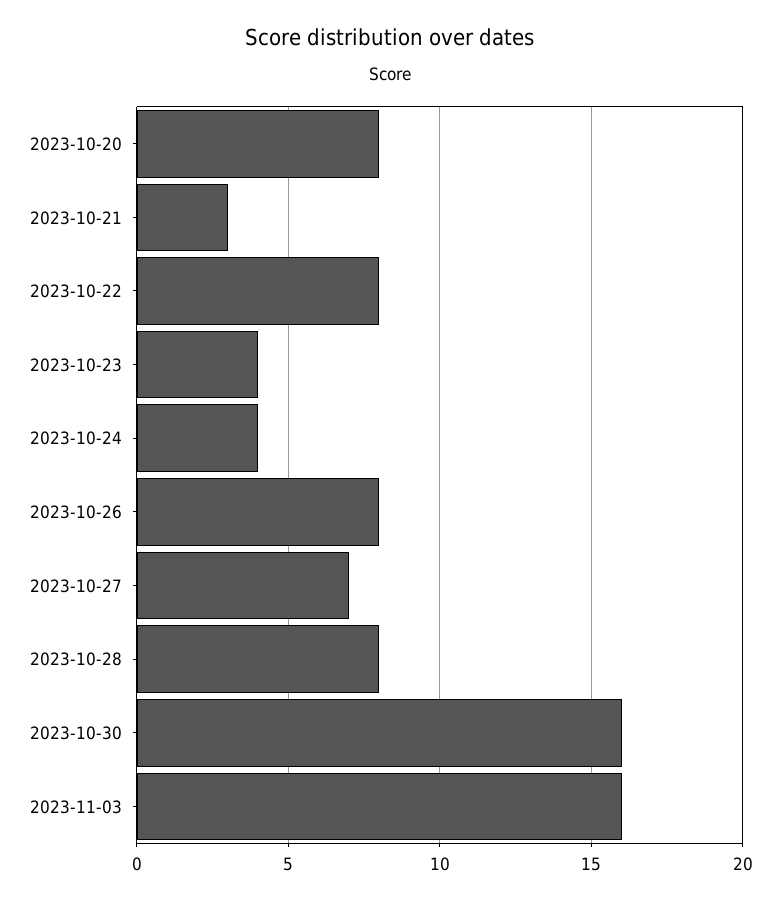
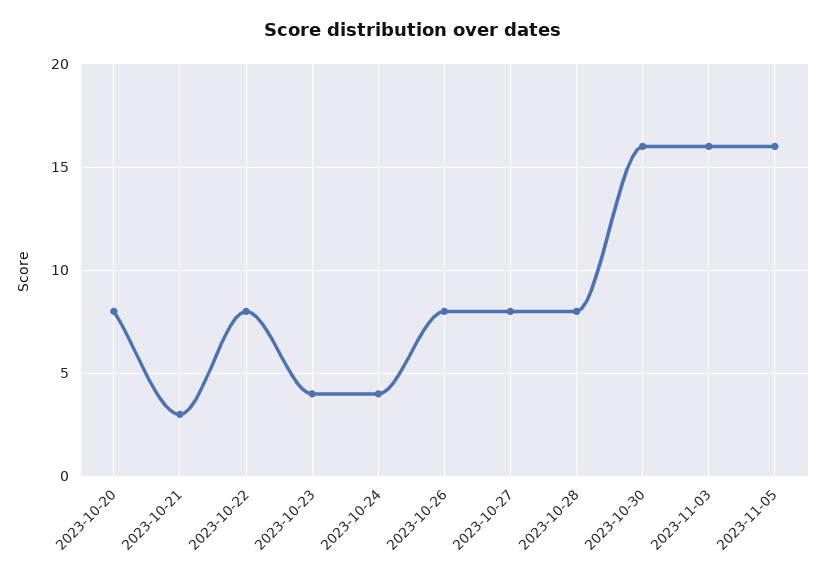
2023-10-27: 7 -> 8
2023-11-05: none -> 16

